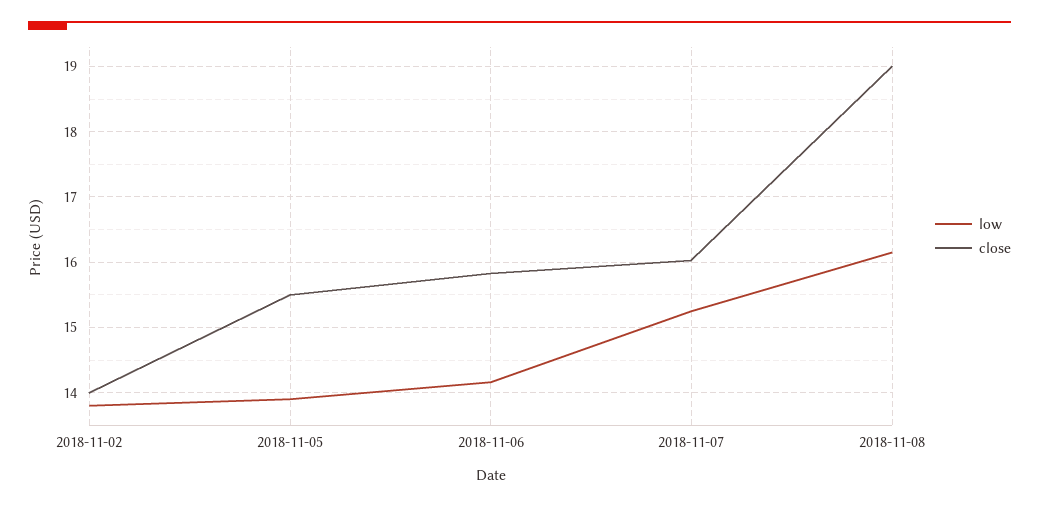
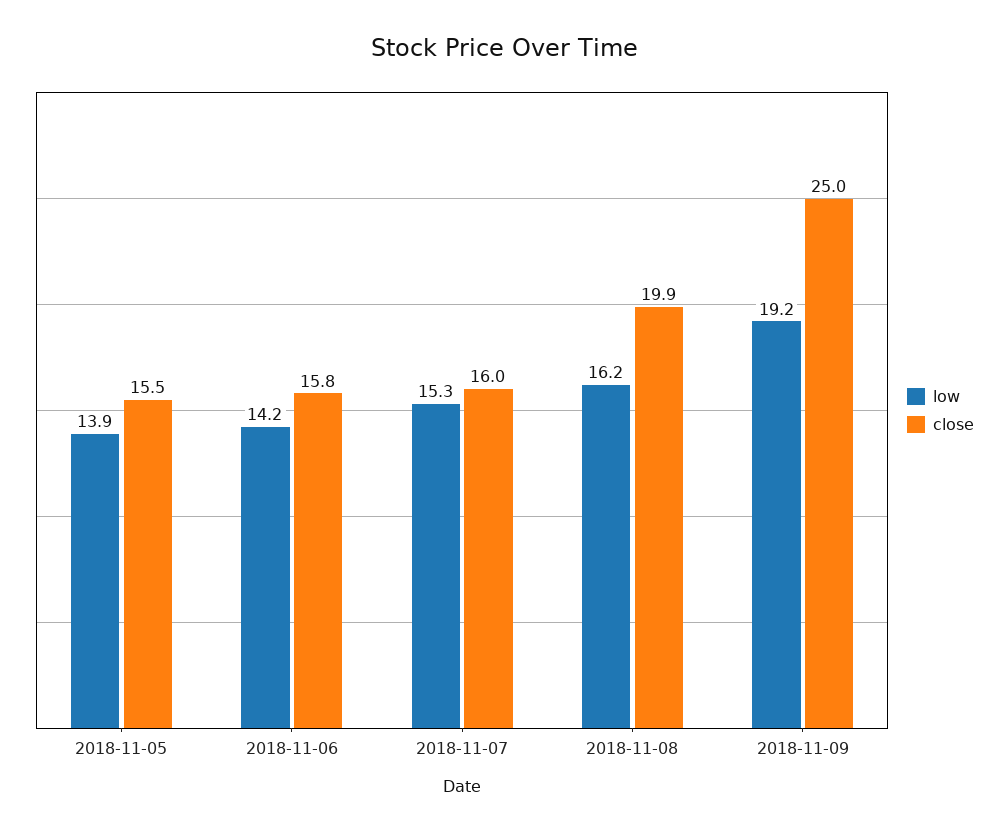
low, 2018-11-02: 13.8 -> none
close, 2018-11-02: 14 -> none
close, 2018-11-08: 19 -> 19.9
low, 2018-11-09: none -> 19.2
close, 2018-11-09: none -> 25

